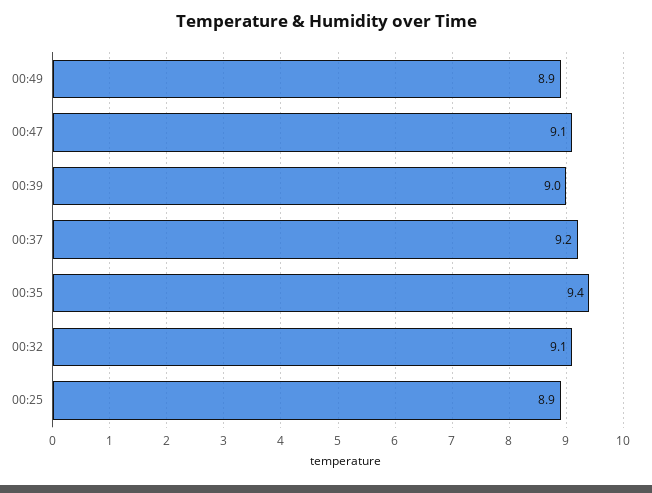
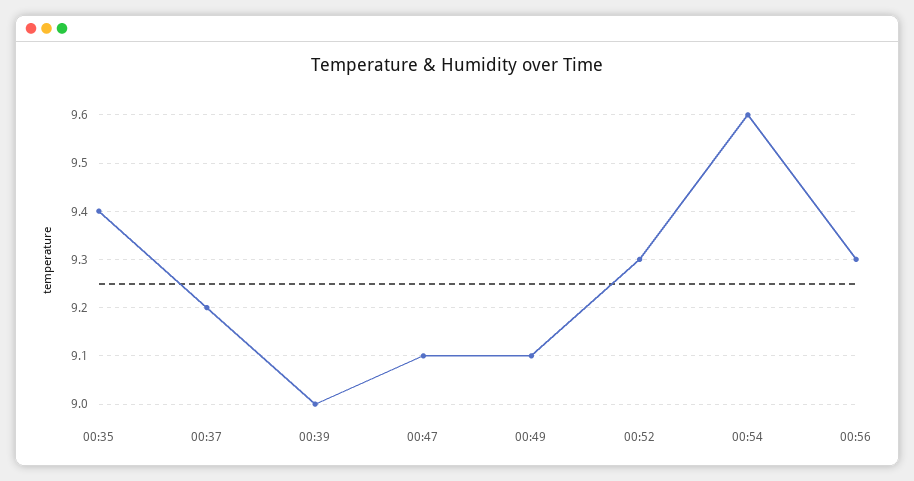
00:49: 8.9 -> 9.1
00:32: 9.1 -> none
00:25: 8.9 -> none
00:52: none -> 9.3
00:54: none -> 9.6
00:56: none -> 9.3

